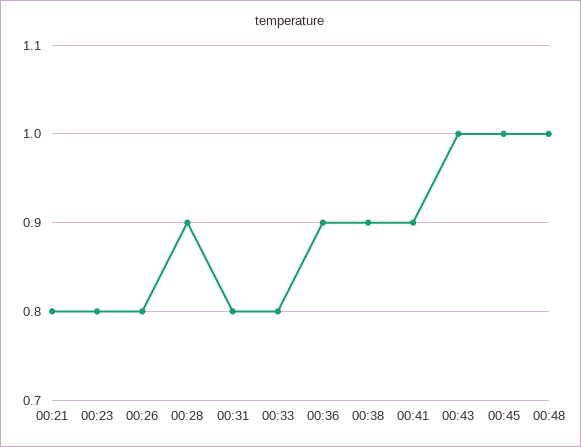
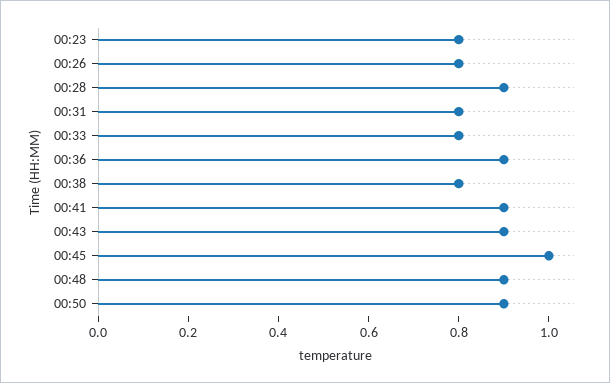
00:21: 0.8 -> none
00:38: 0.9 -> 0.8
00:43: 1 -> 0.9
00:48: 1 -> 0.9
00:50: none -> 0.9

